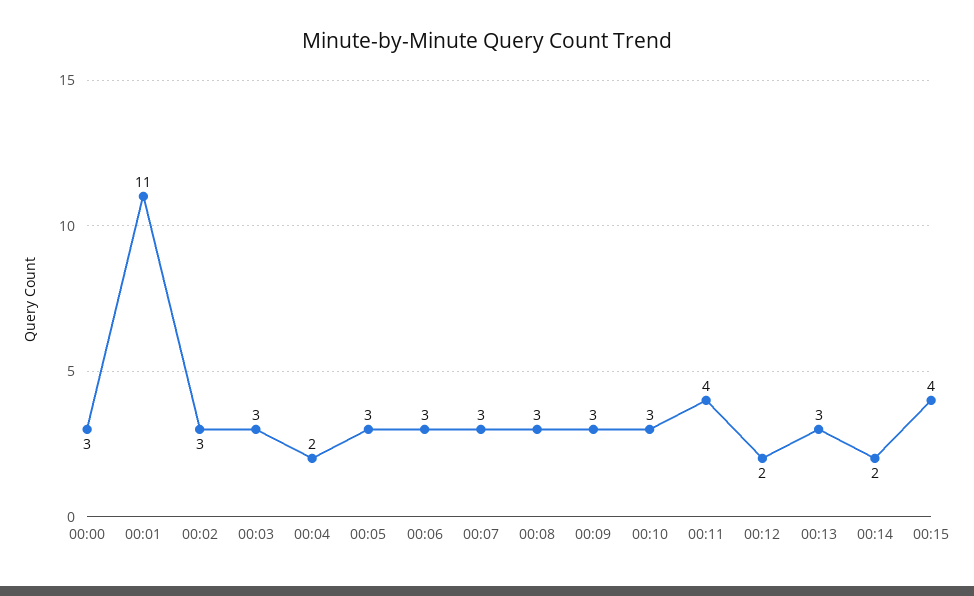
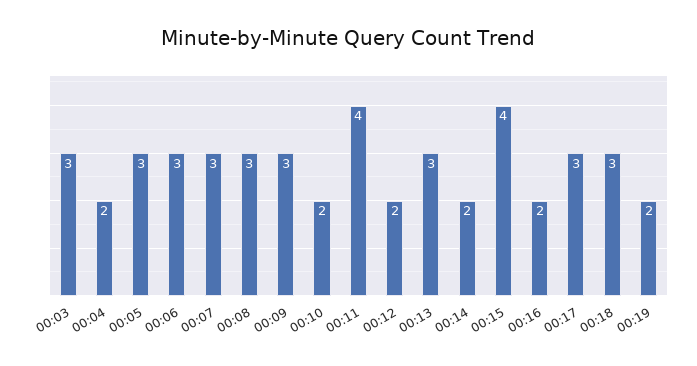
00:00: 3 -> none
00:01: 11 -> none
00:02: 3 -> none
00:10: 3 -> 2
00:16: none -> 2
00:17: none -> 3
00:18: none -> 3
00:19: none -> 2

